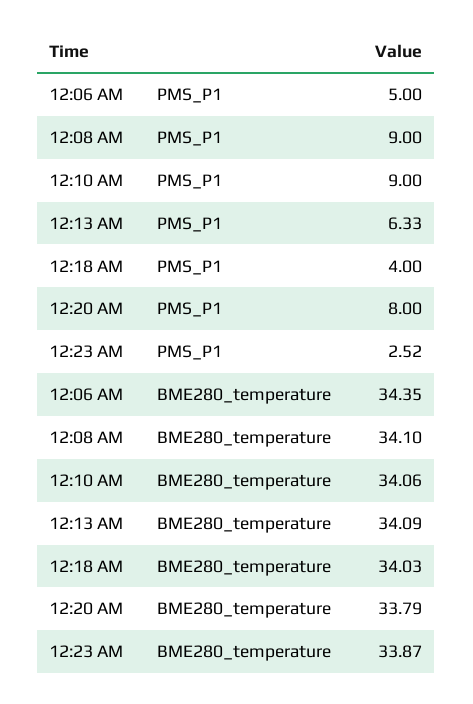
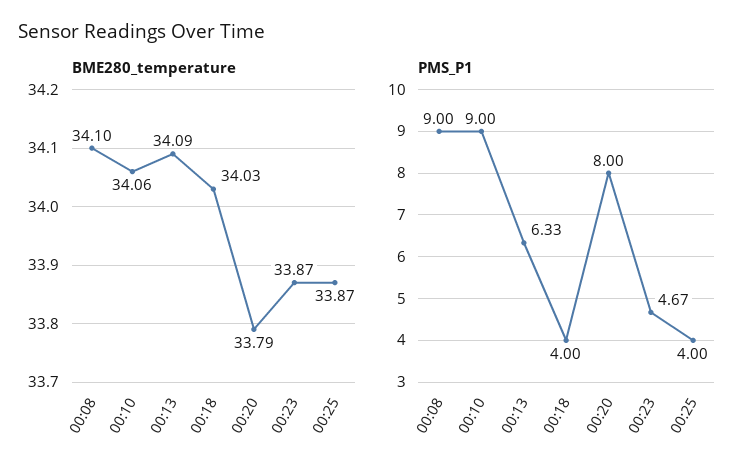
PMS_P1, 12:06 AM: 5 -> none
PMS_P1, 12:23 AM: 2.52 -> 4.67
BME280_temperature, 12:06 AM: 34.35 -> none
BME280_temperature, 00:25: none -> 33.87
PMS_P1, 00:25: none -> 4

